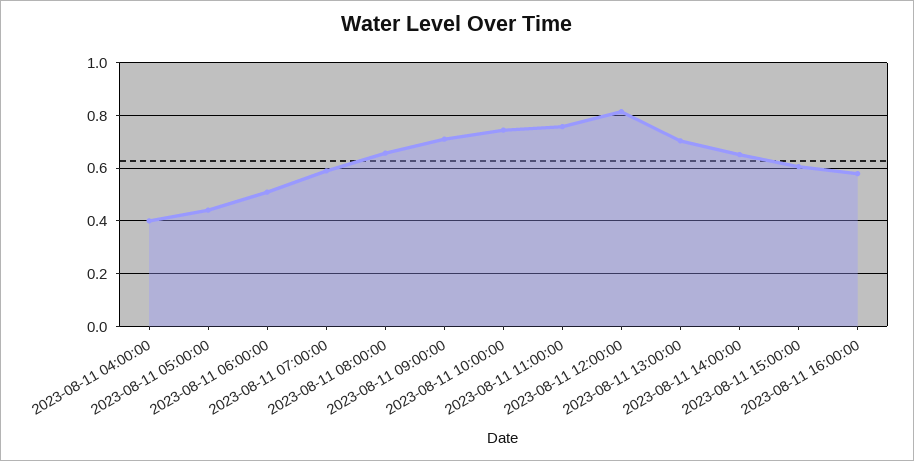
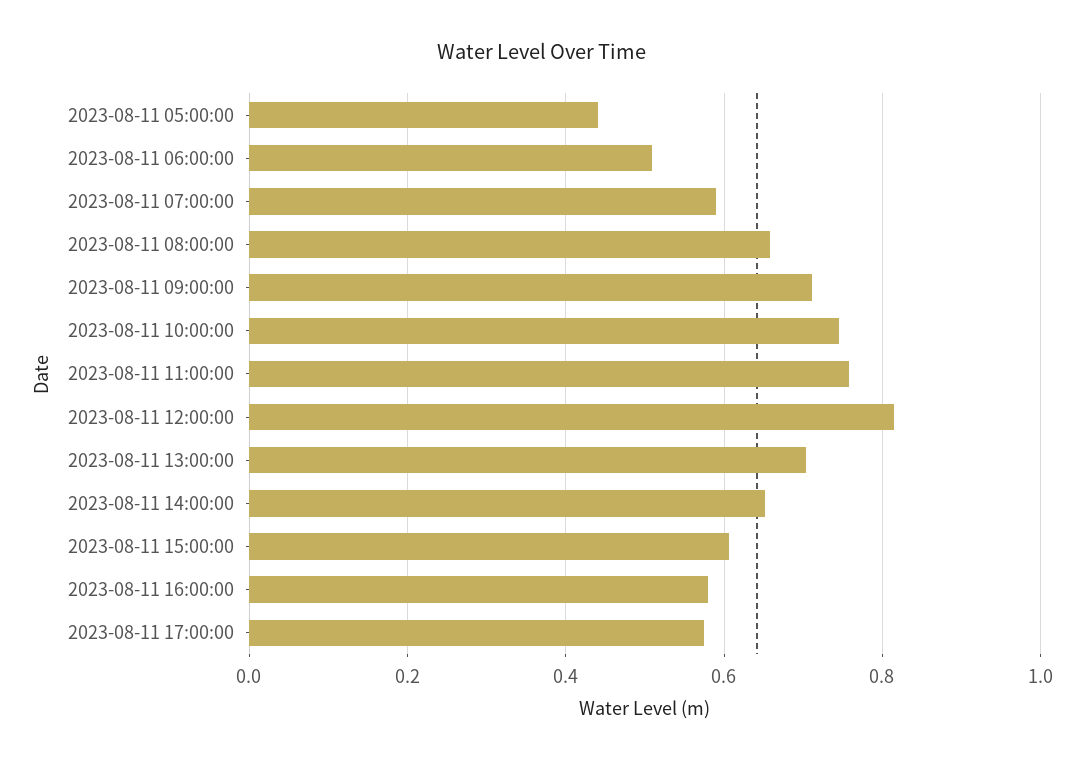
2023-08-11 04:00:00: 0.4 -> none
2023-08-11 17:00:00: none -> 0.58

